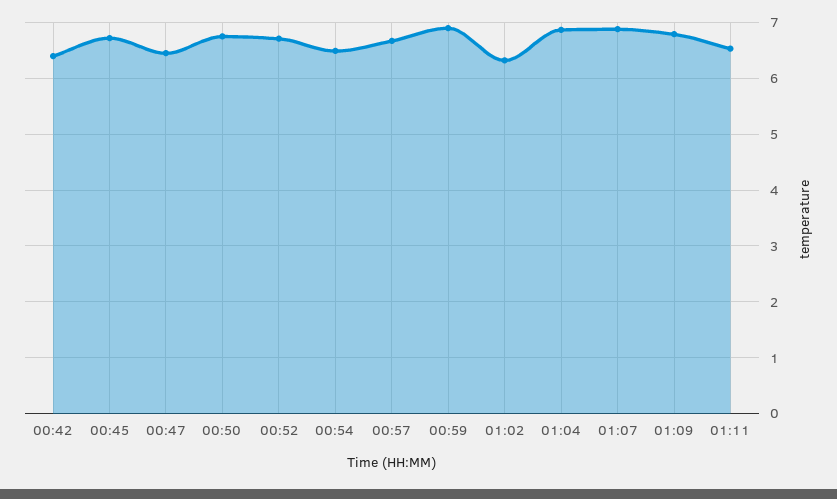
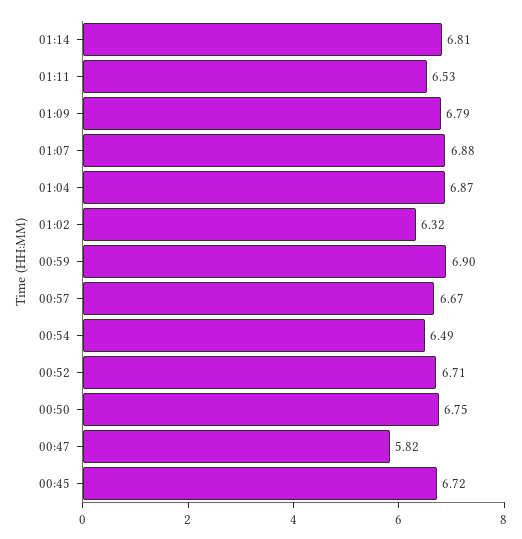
00:42: 6.4 -> none
00:47: 6.4 -> 5.82
01:14: none -> 6.81

